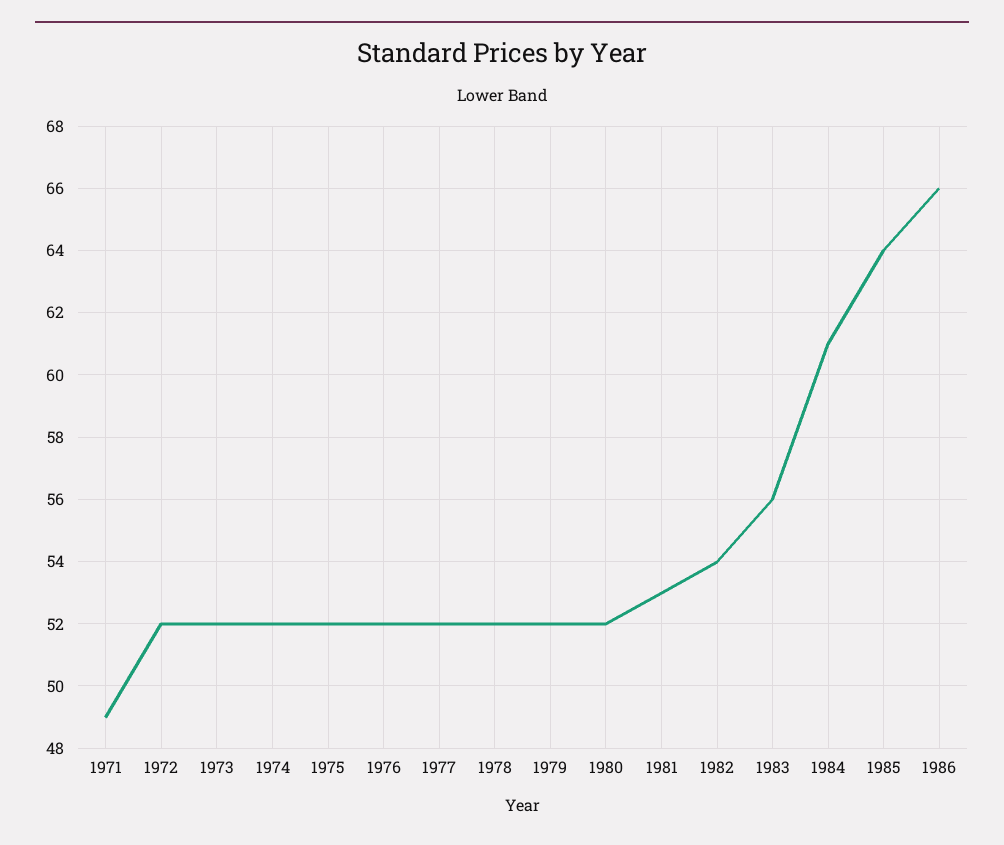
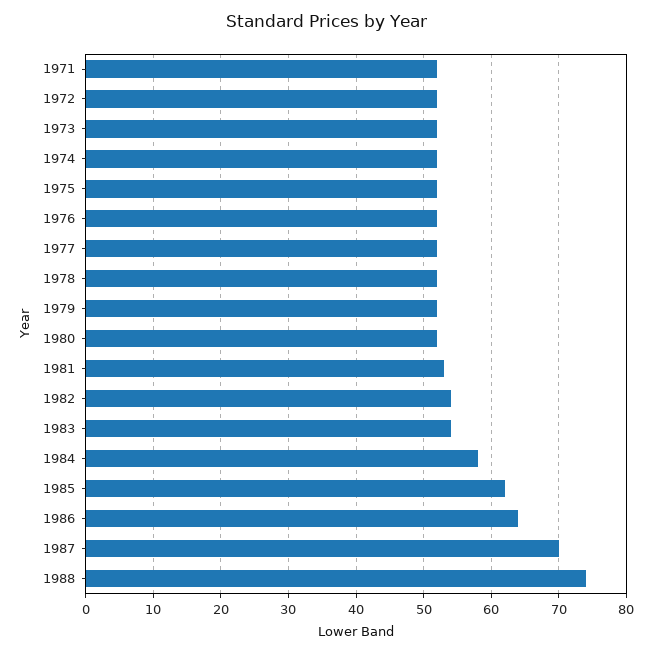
1971: 49 -> 52
1983: 56 -> 54
1984: 61 -> 58
1985: 64 -> 62
1986: 66 -> 64
1987: none -> 70
1988: none -> 74

